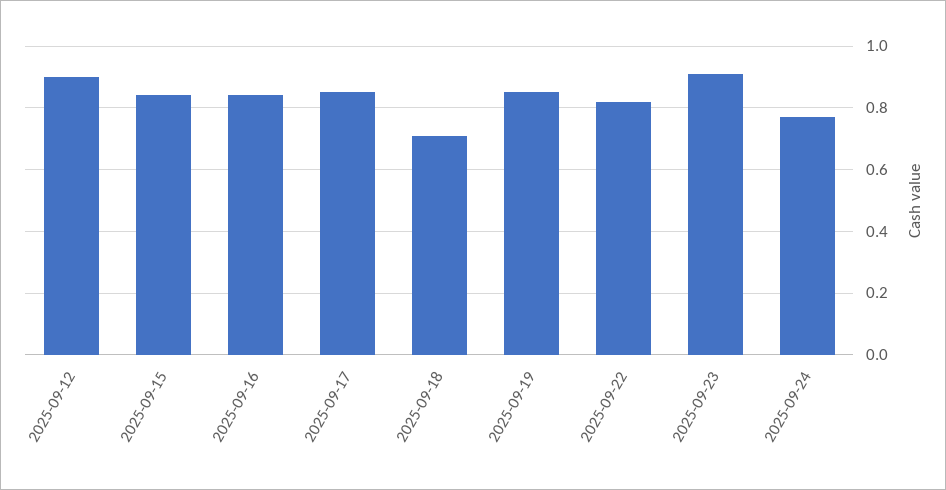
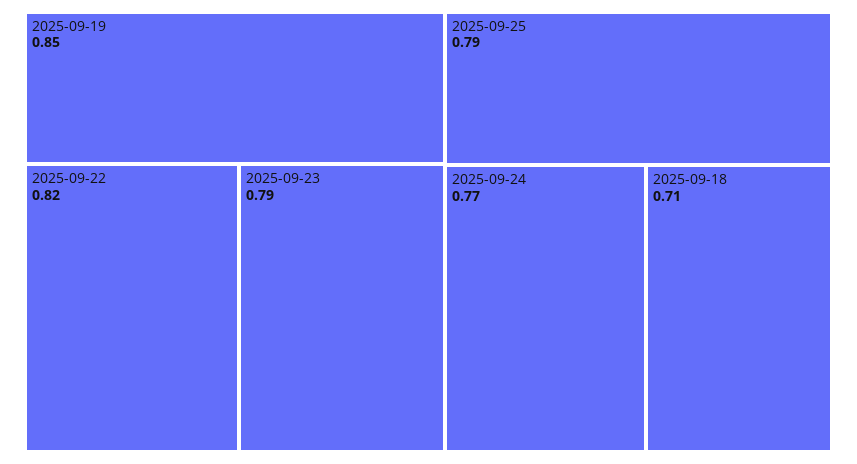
2025-09-12: 0.9 -> none
2025-09-15: 0.85 -> none
2025-09-16: 0.85 -> none
2025-09-17: 0.85 -> none
2025-09-23: 0.9 -> 0.79
2025-09-25: none -> 0.79

